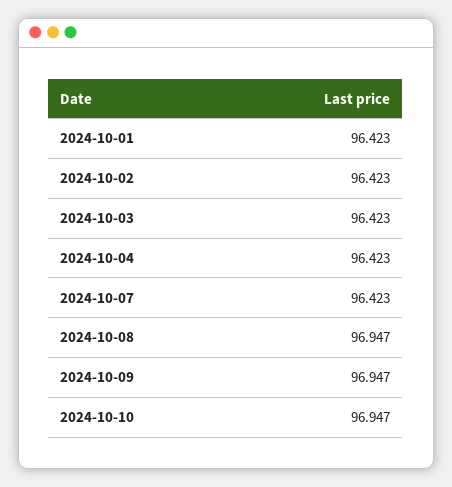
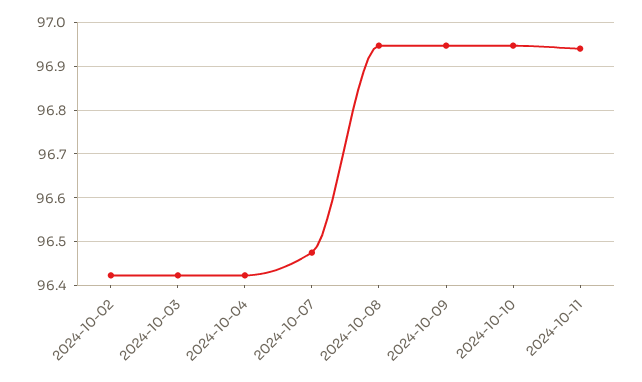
2024-10-01: 96.423 -> none
2024-10-07: 96.423 -> 96.48
2024-10-11: none -> 96.94

